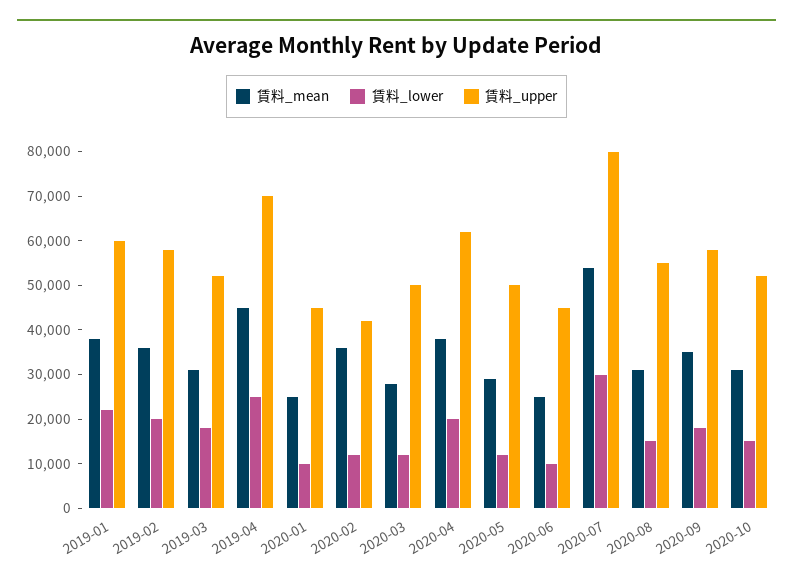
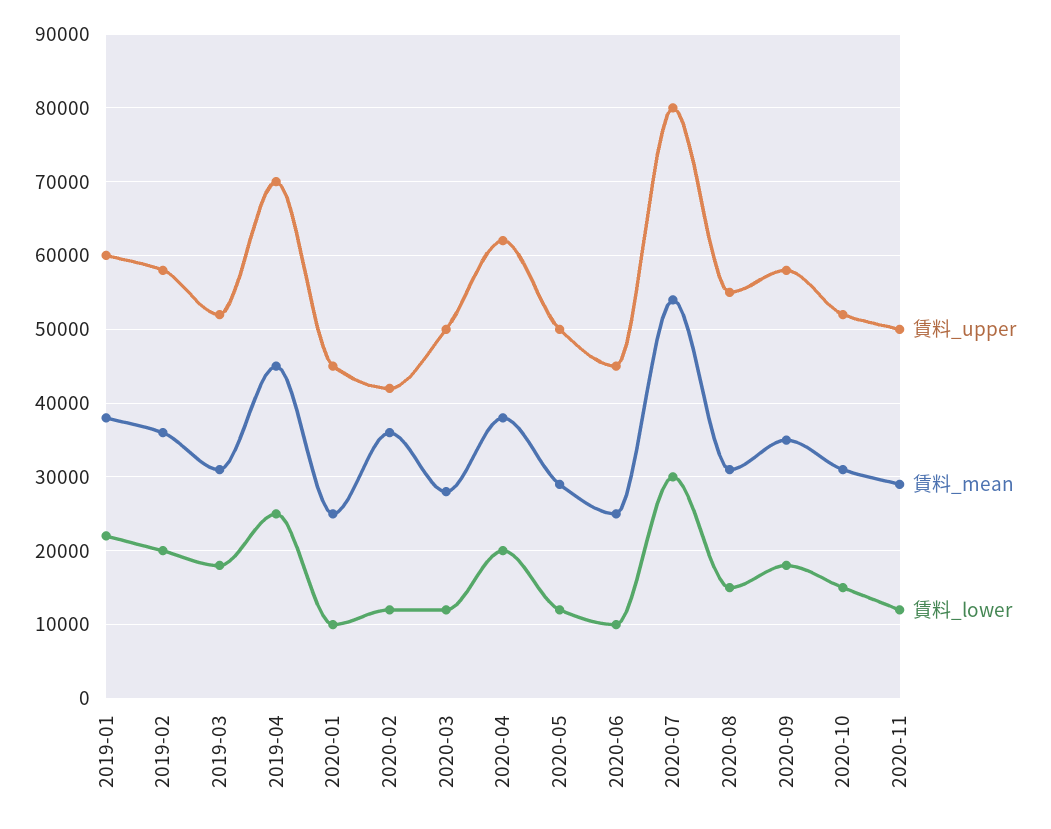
賃料_upper, 2020-11: none -> 50000
賃料_mean, 2020-11: none -> 29000
賃料_lower, 2020-11: none -> 12000

